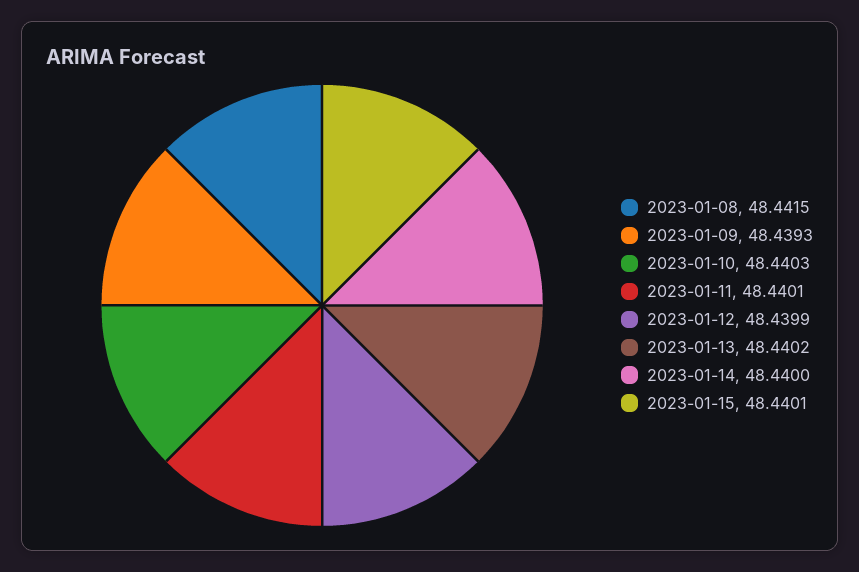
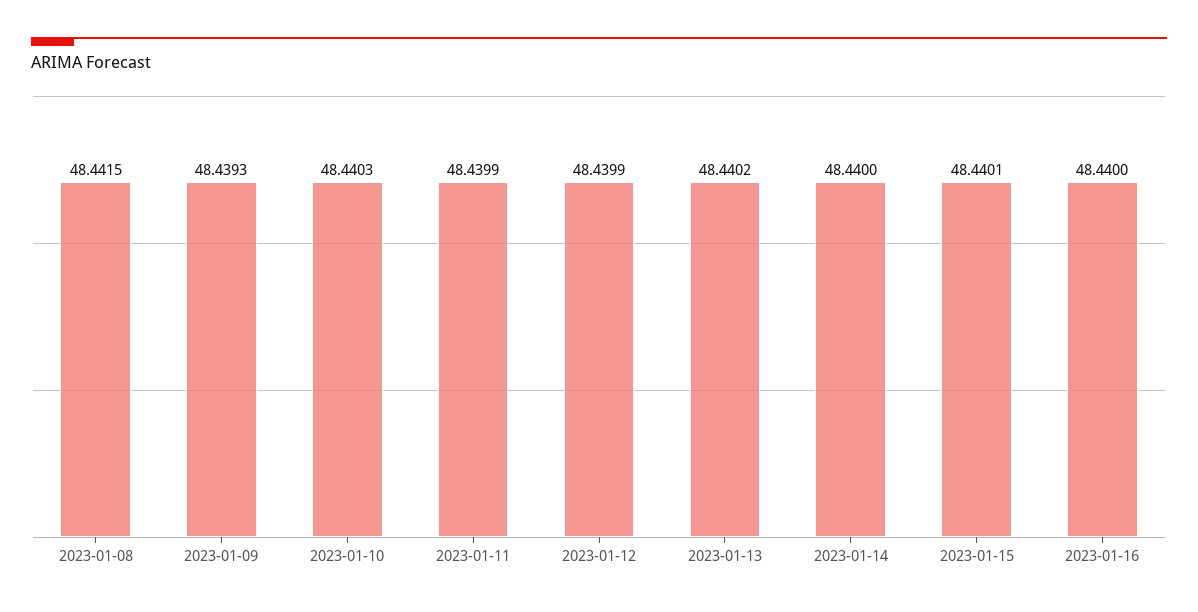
2023-01-11: 48.4401 -> 48.4399
2023-01-16: none -> 48.44

